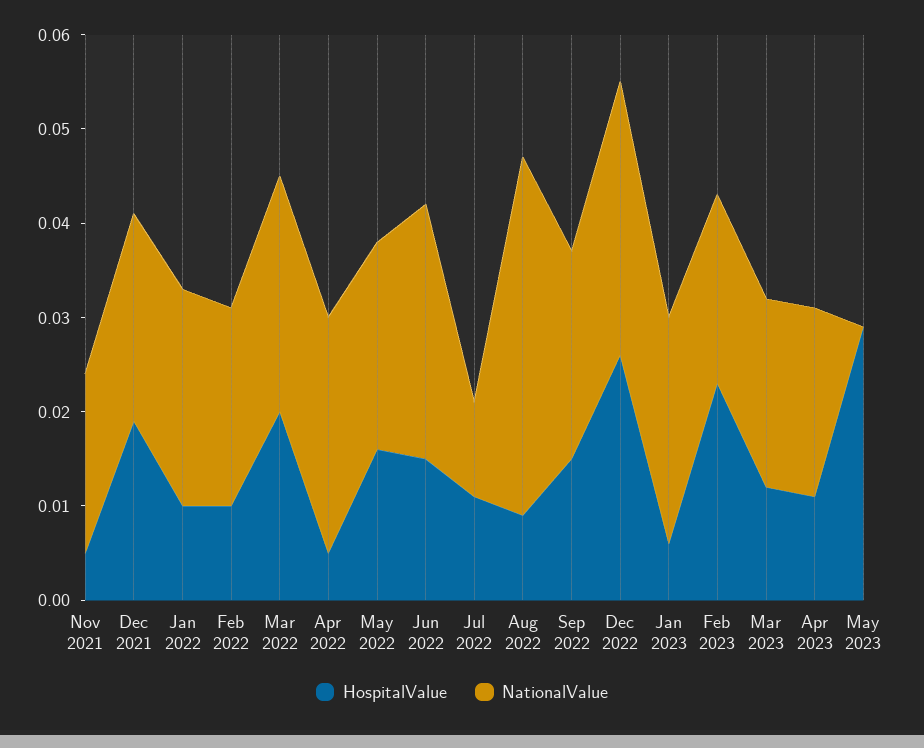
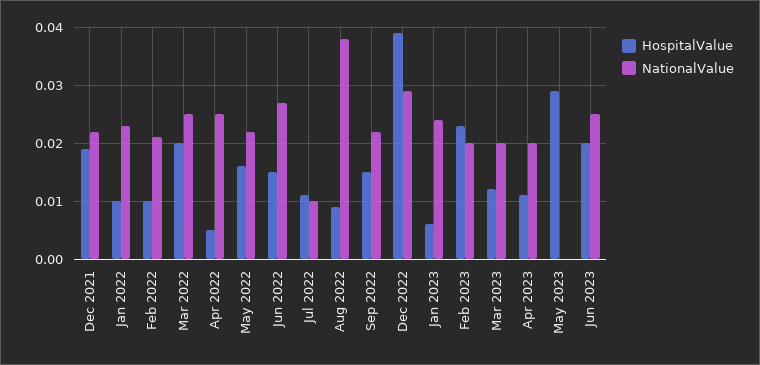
HospitalValue, Nov 2021: 0.005 -> none
NationalValue, Nov 2021: 0.019 -> none
HospitalValue, Dec 2022: 0.026 -> 0.04
HospitalValue, Jun 2023: none -> 0.02
NationalValue, Jun 2023: none -> 0.025

